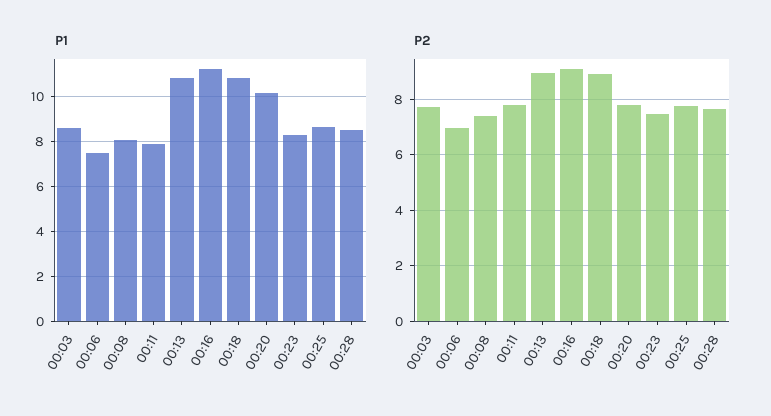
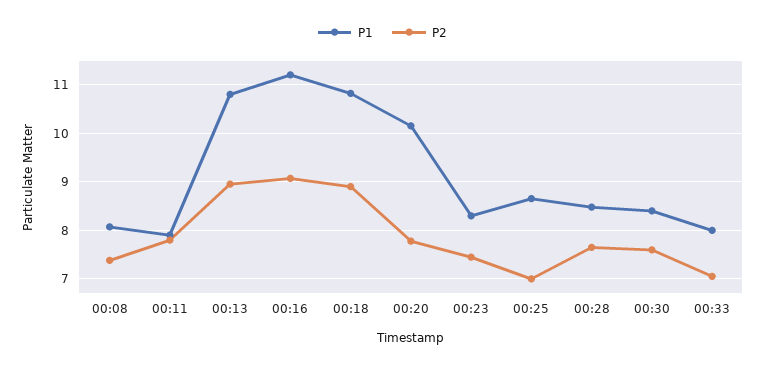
P1, 00:03: 8.5 -> none
P1, 00:06: 7.5 -> none
P2, 00:03: 7.75 -> none
P2, 00:06: 7 -> none
P2, 00:25: 7.75 -> 7
P1, 00:30: none -> 8.4
P2, 00:30: none -> 7.6
P1, 00:33: none -> 8
P2, 00:33: none -> 7

